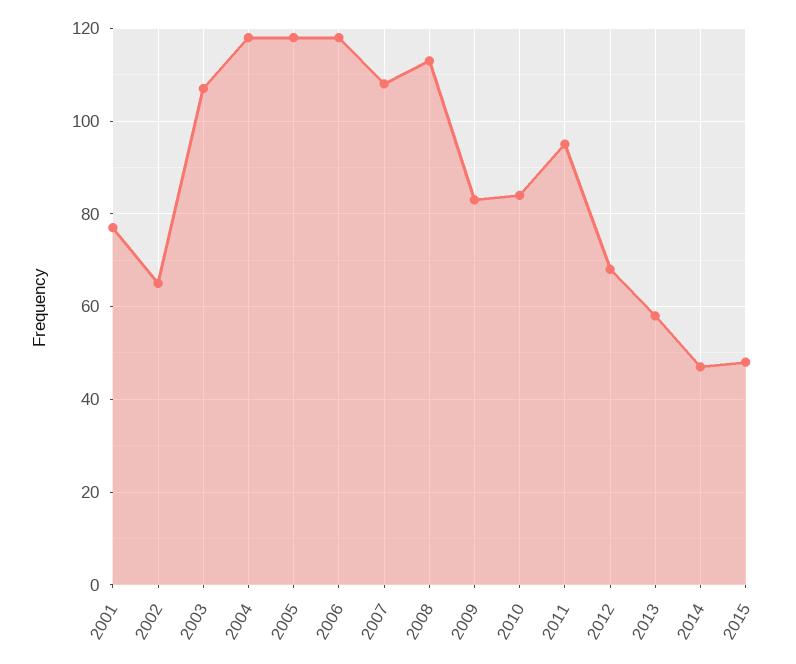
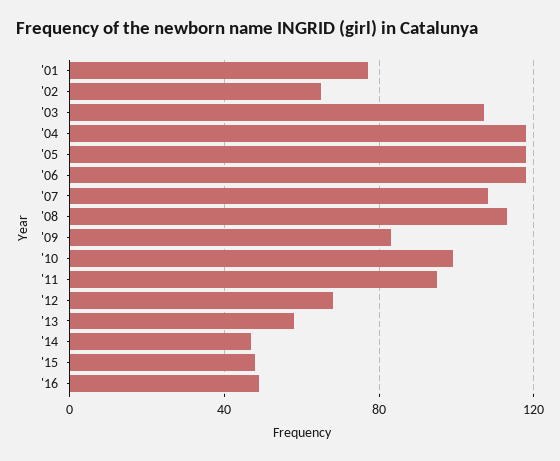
2010: 85 -> 100
'16: none -> 50

